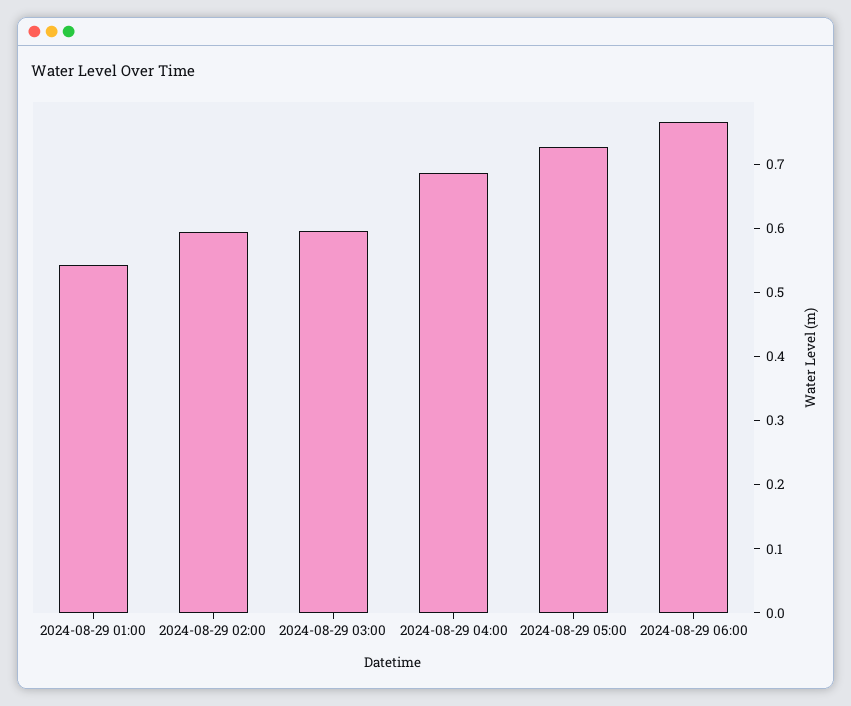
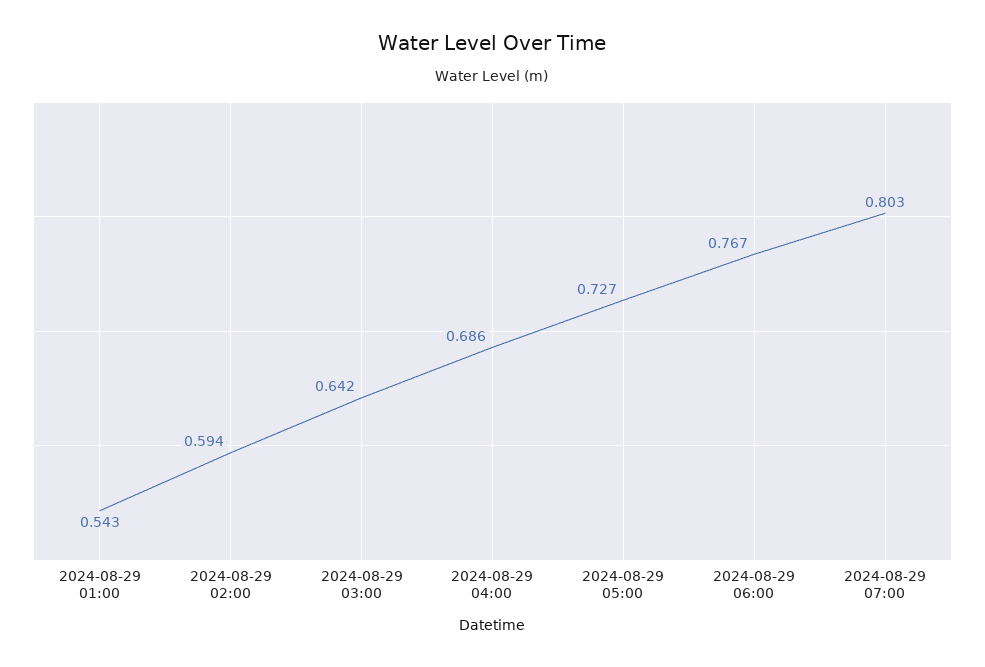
2024-08-29 03:00: 0.6 -> 0.642
2024-08-29 07:00: none -> 0.803

